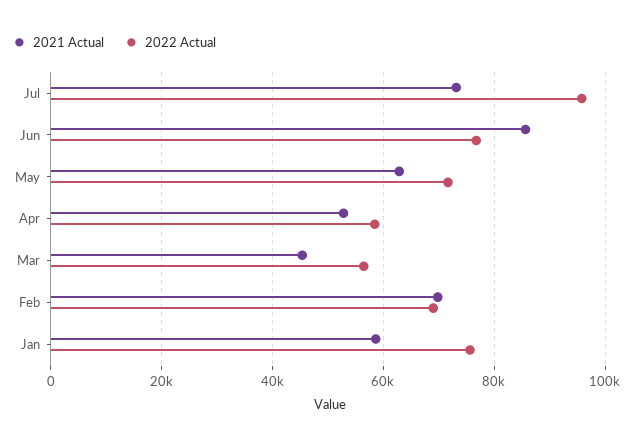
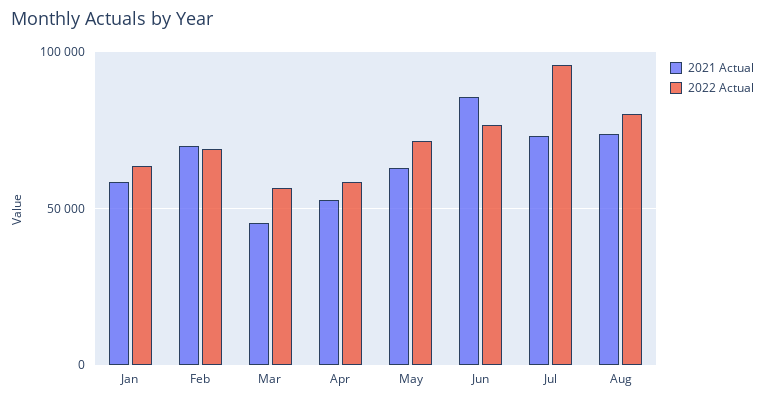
2022 Actual, Jan: 76000 -> 65000
2021 Actual, Aug: none -> 75000
2022 Actual, Aug: none -> 80000

